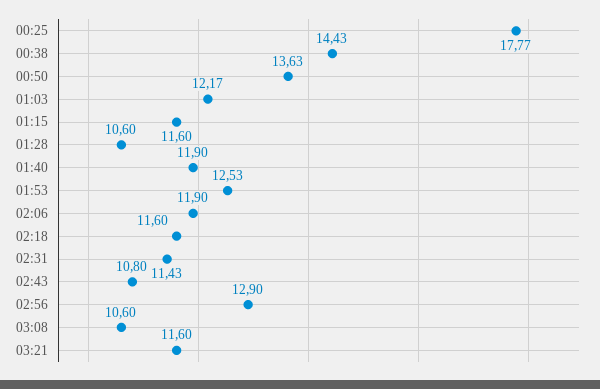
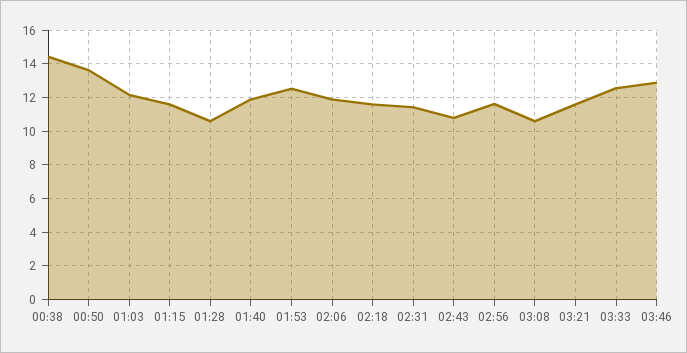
00:25: 17.77 -> none
02:56: 12.9 -> 11.5
03:33: none -> 12.5
03:46: none -> 13

